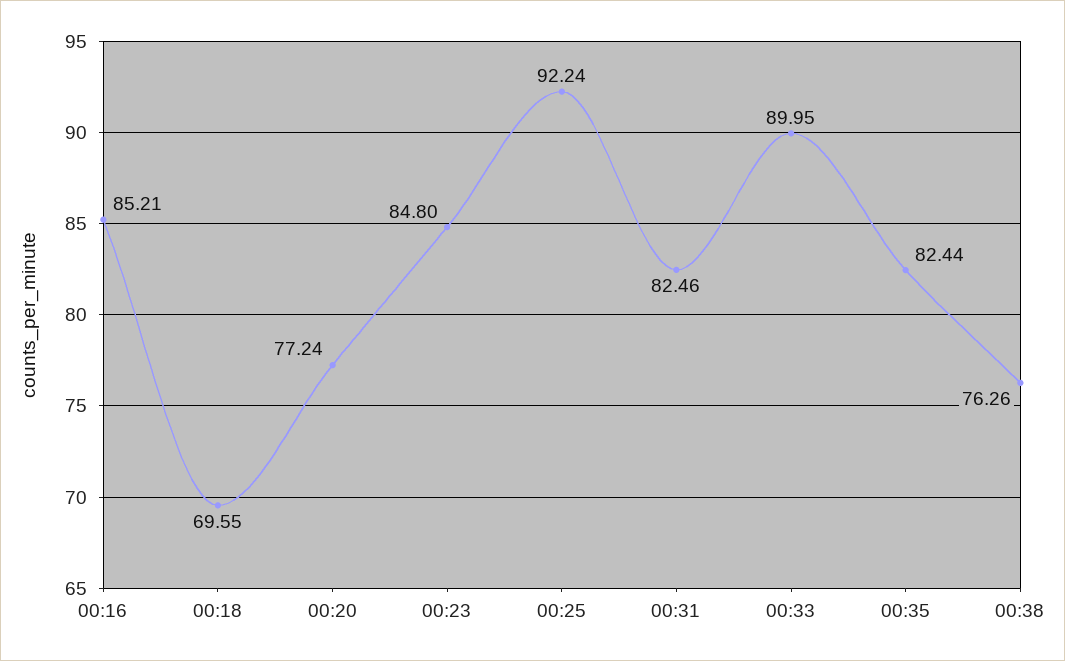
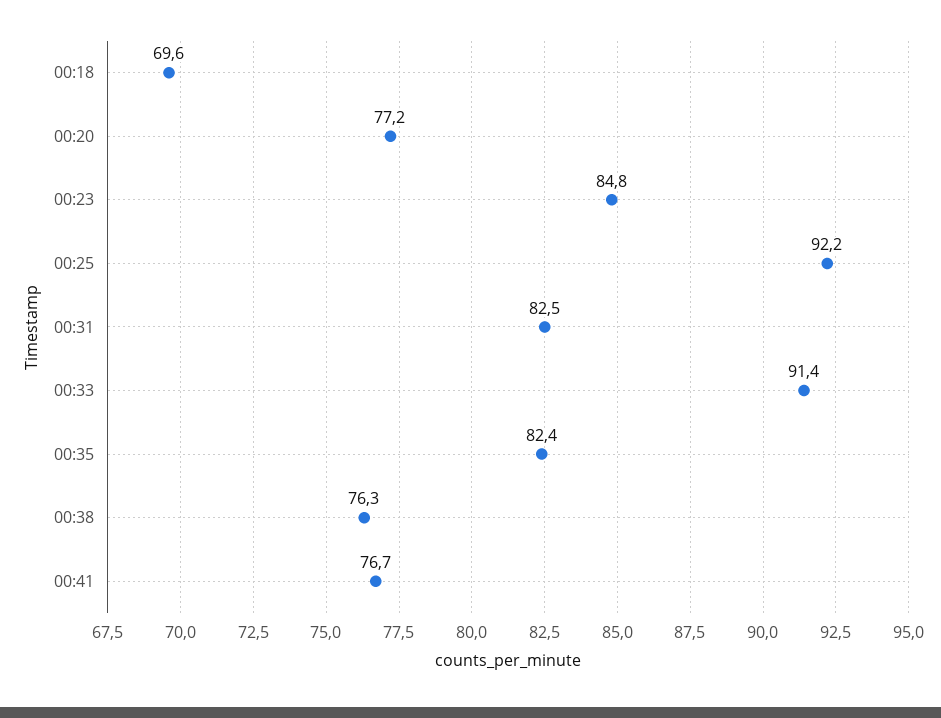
00:16: 85.21 -> none
00:33: 89.95 -> 91.4
00:41: none -> 76.7

